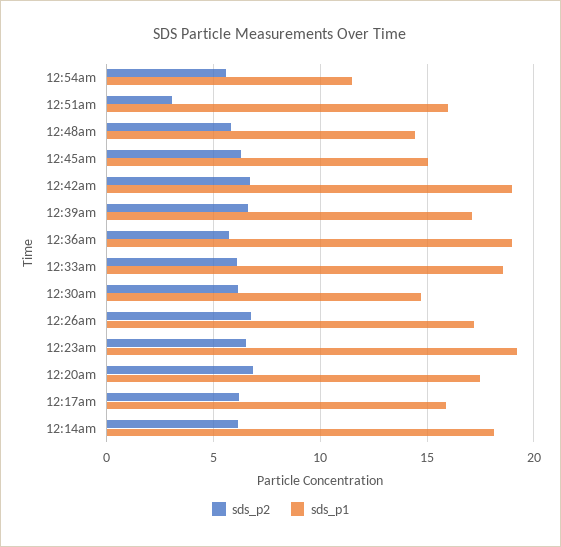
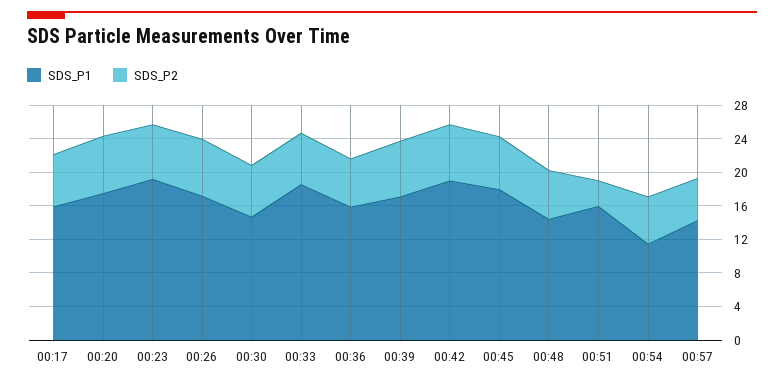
sds_p1, 12:45am: 15 -> 18
sds_p1, 12:36am: 19 -> 16
sds_p2, 12:14am: 6 -> none
sds_p1, 12:14am: 18 -> none
sds_p1, 00:57: none -> 14
sds_p2, 00:57: none -> 5

